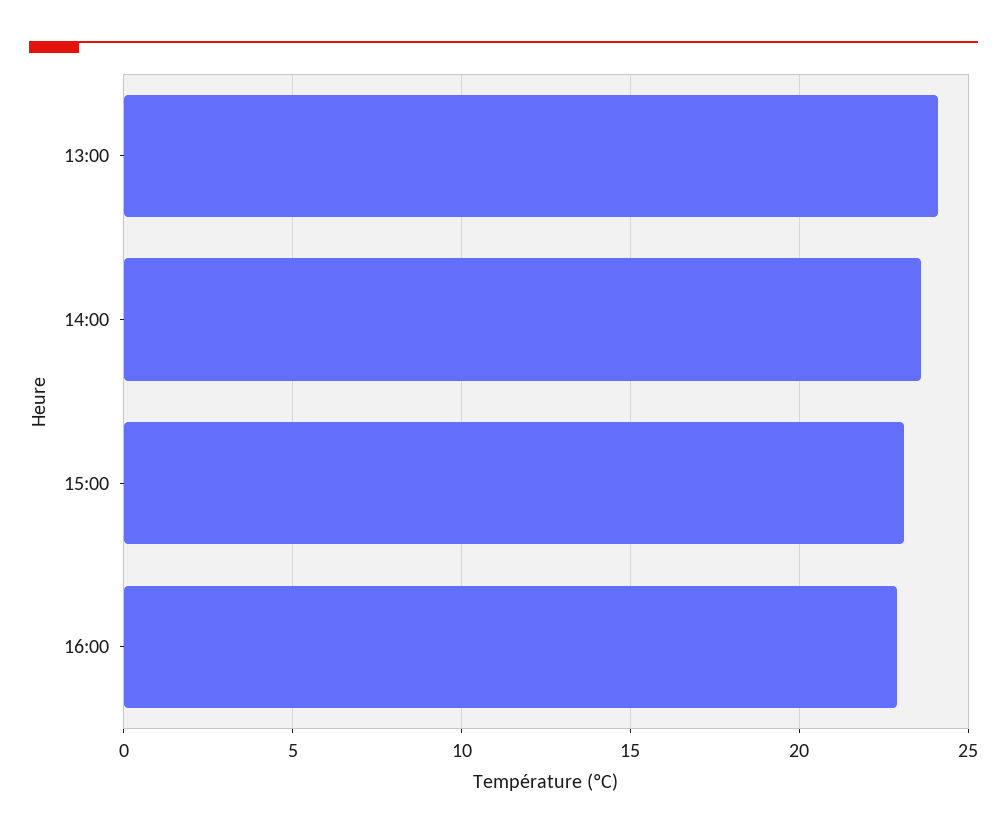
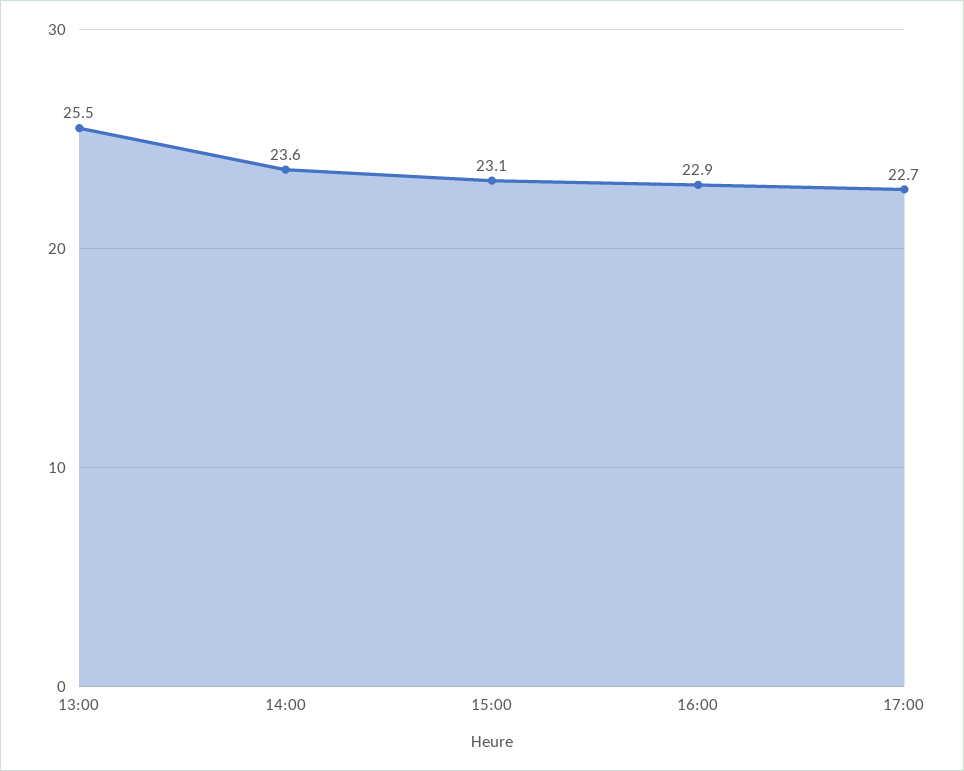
13:00: 24 -> 25.5
17:00: none -> 22.7

